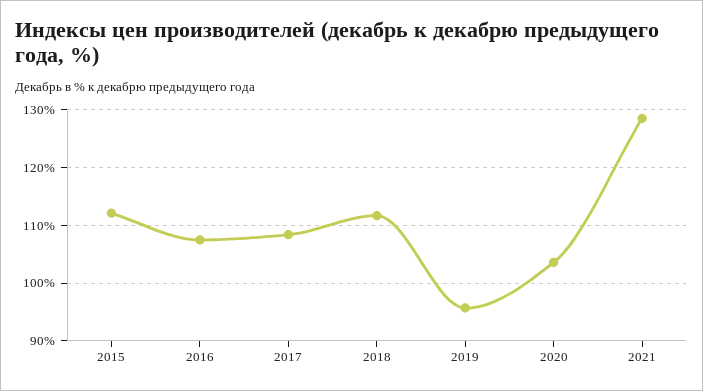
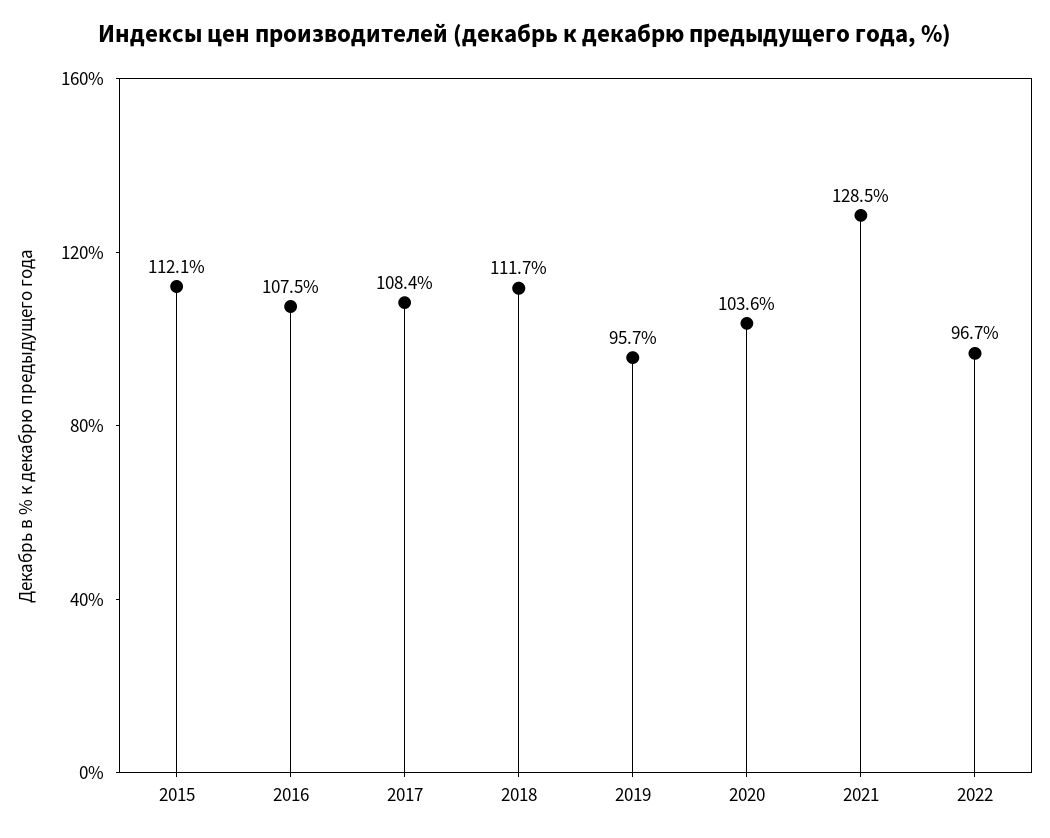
2022: none -> 96.7

